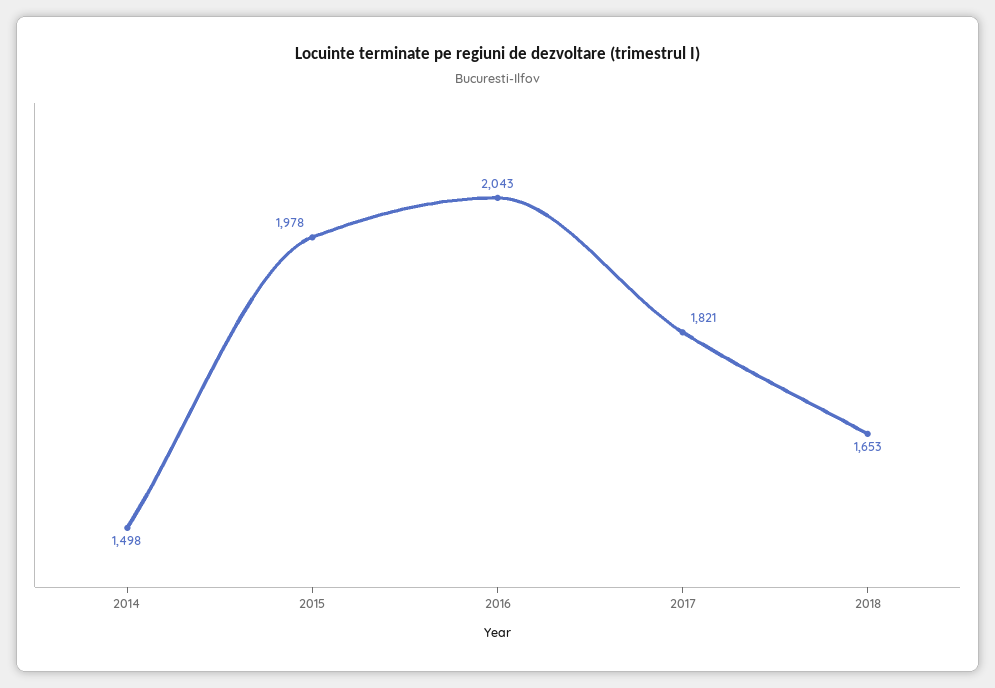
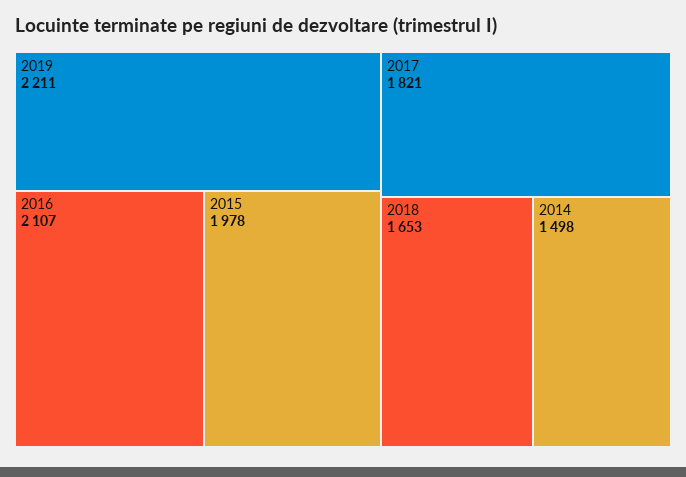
2016: 2043 -> 2107
2019: none -> 2211

